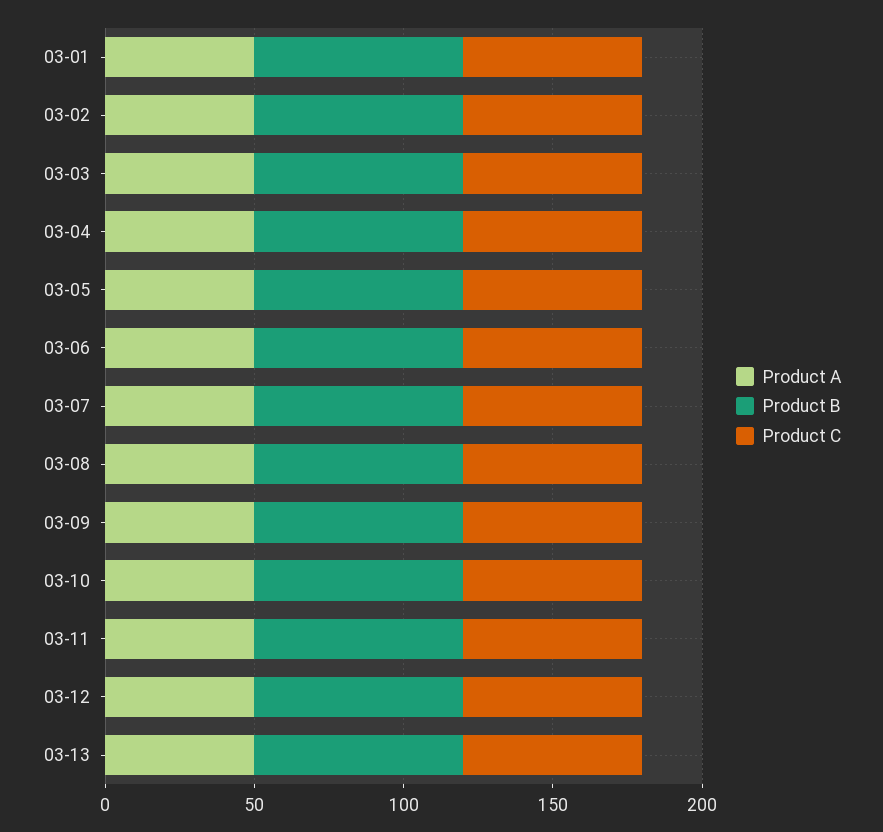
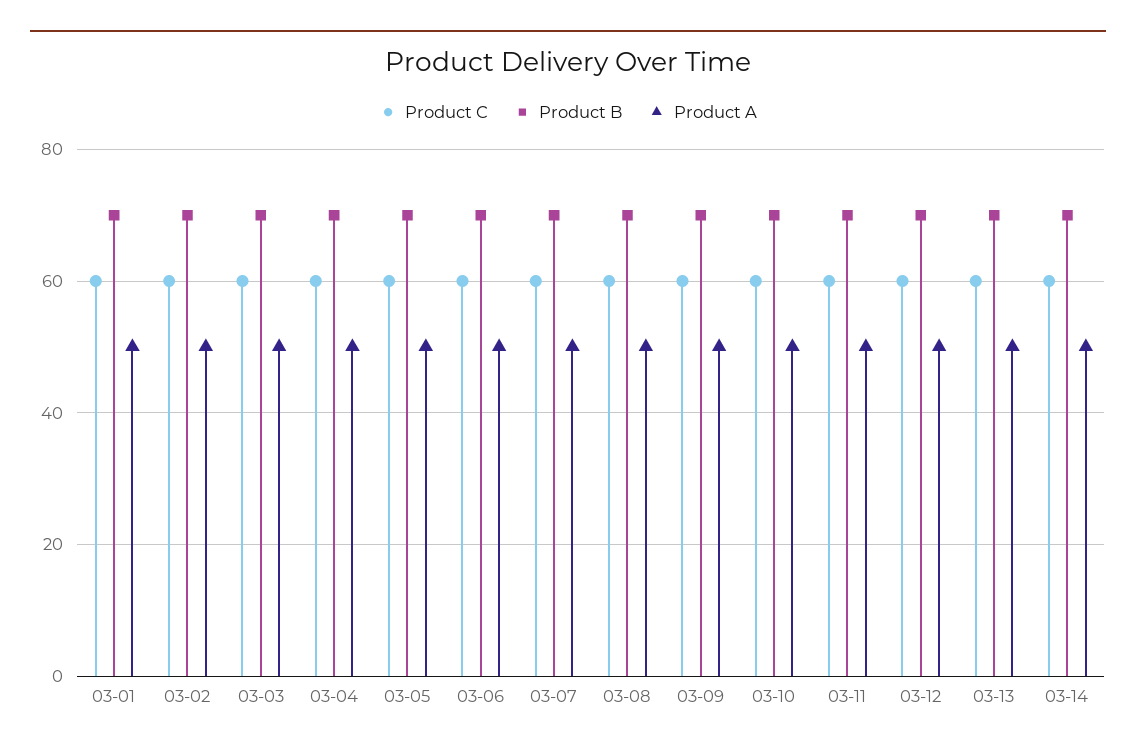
Product C, 03-14: none -> 60
Product B, 03-14: none -> 70
Product A, 03-14: none -> 50

